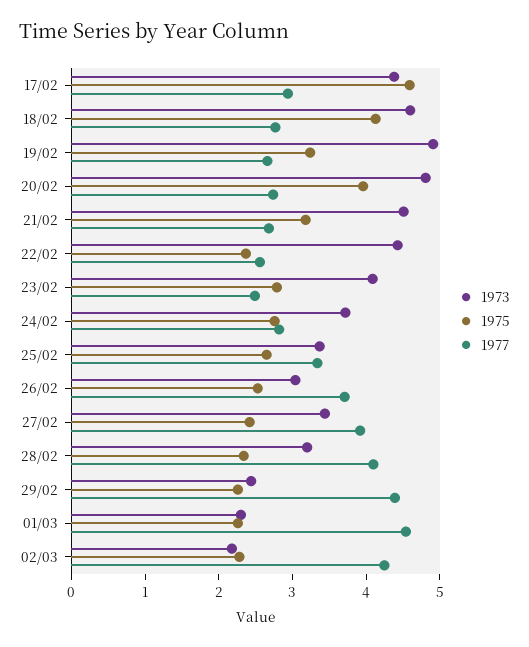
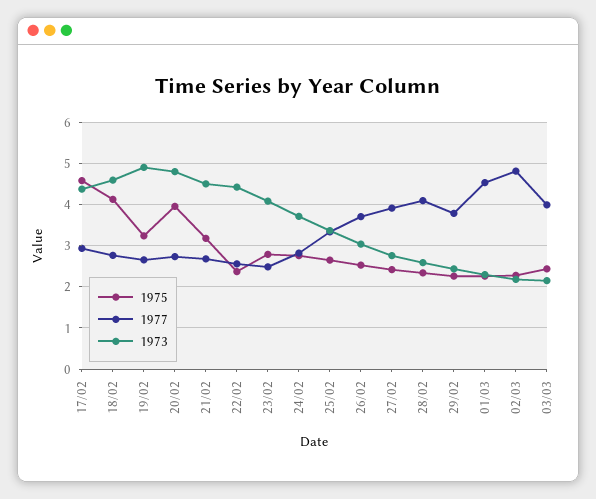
1973, 27/02: 3.4 -> 2.8
1973, 28/02: 3.2 -> 2.6
1977, 29/02: 4.4 -> 3.8
1977, 02/03: 4.2 -> 4.8
1975, 03/03: none -> 2.4
1977, 03/03: none -> 4
1973, 03/03: none -> 2.2

